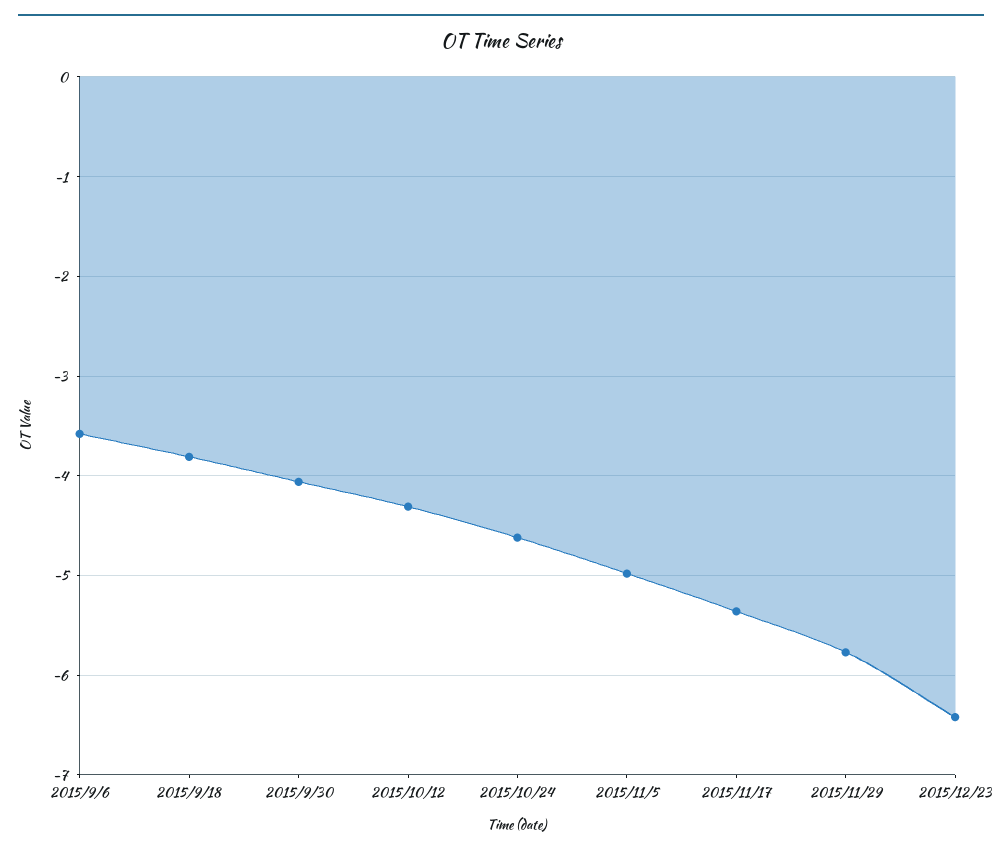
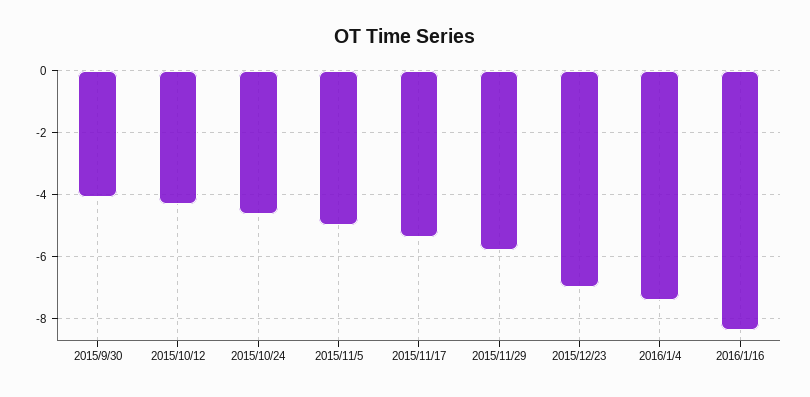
2015/9/6: -3.6 -> none
2015/9/18: -3.8 -> none
2015/12/23: -6.4 -> -7
2016/1/4: none -> -7.4
2016/1/16: none -> -8.4

